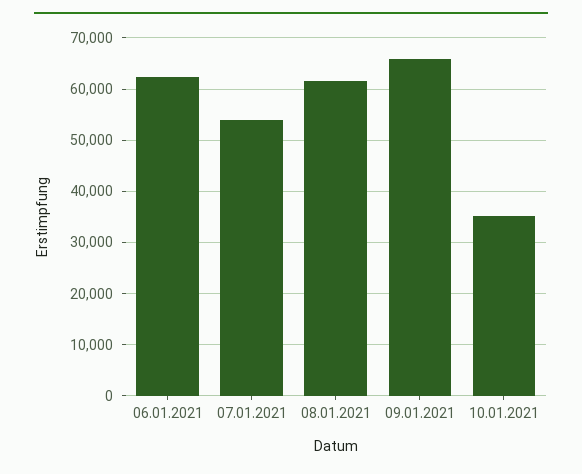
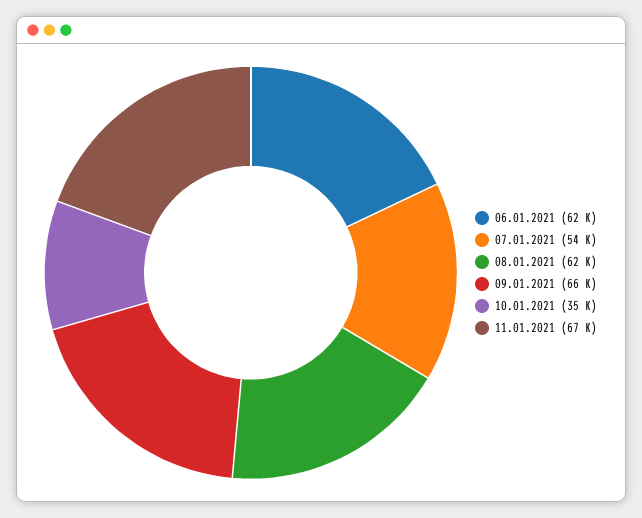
11.01.2021: none -> 67000

